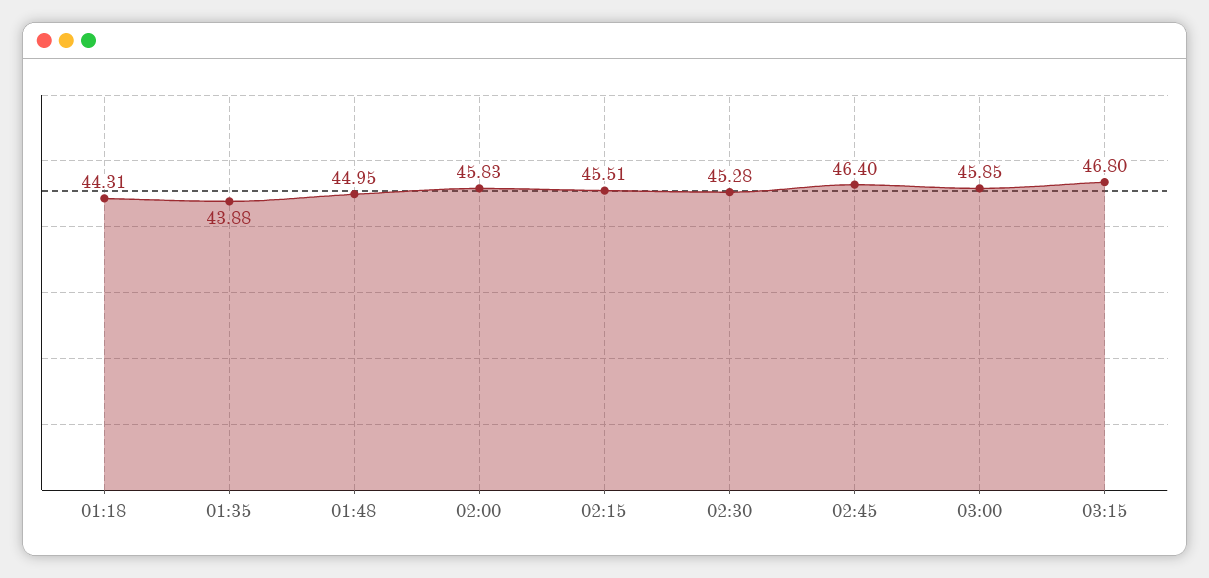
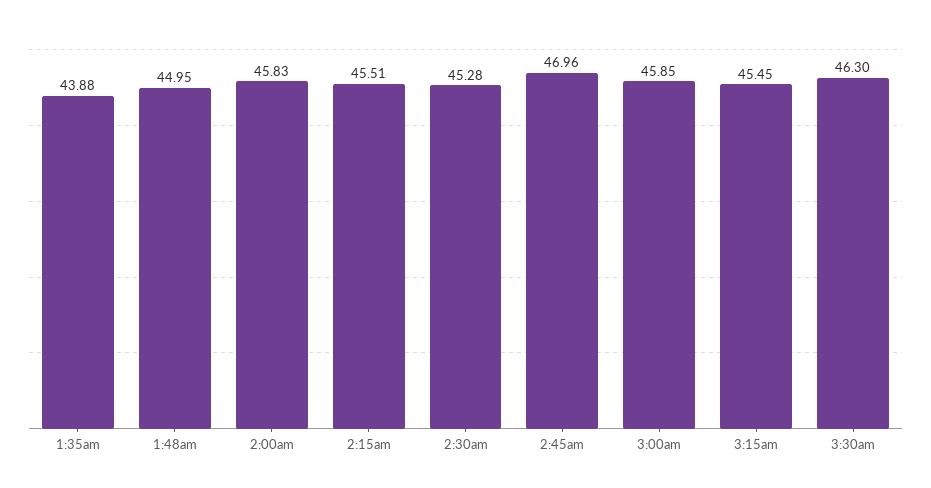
01:18: 44.31 -> none
02:45: 46.4 -> 46.96
03:15: 46.8 -> 45.45
3:30am: none -> 46.3

